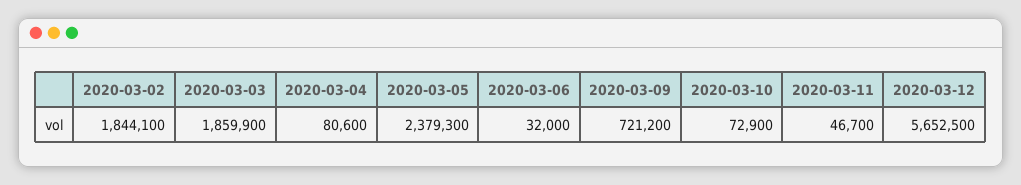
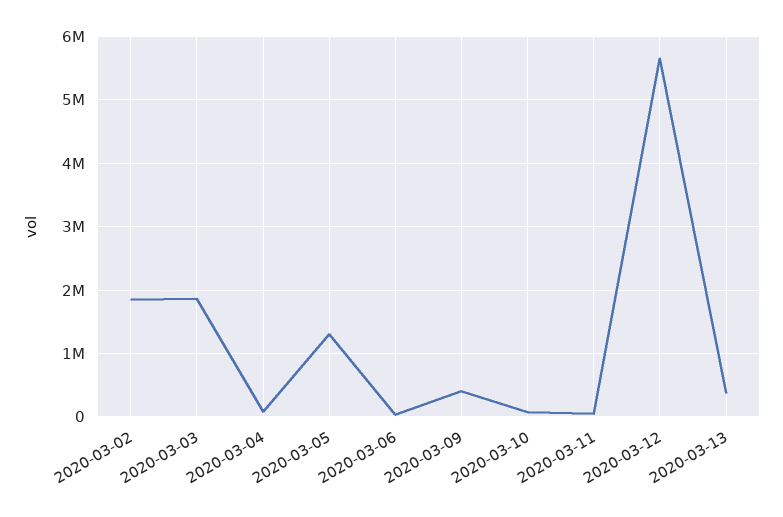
2020-03-05: 2379300 -> 1300000
2020-03-09: 721200 -> 400000
2020-03-13: none -> 400000

